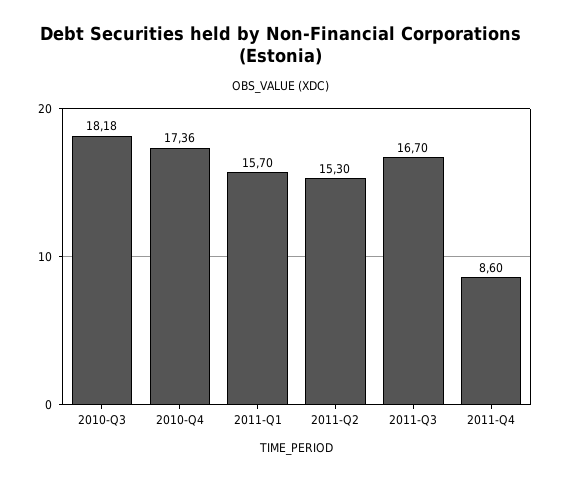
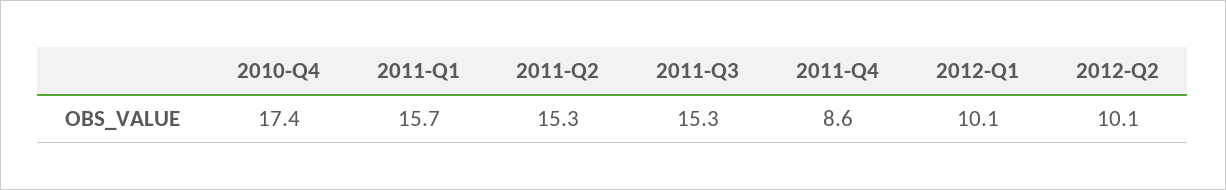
2010-Q3: 18.18 -> none
2011-Q3: 16.7 -> 15.3
2012-Q1: none -> 10.1
2012-Q2: none -> 10.1

